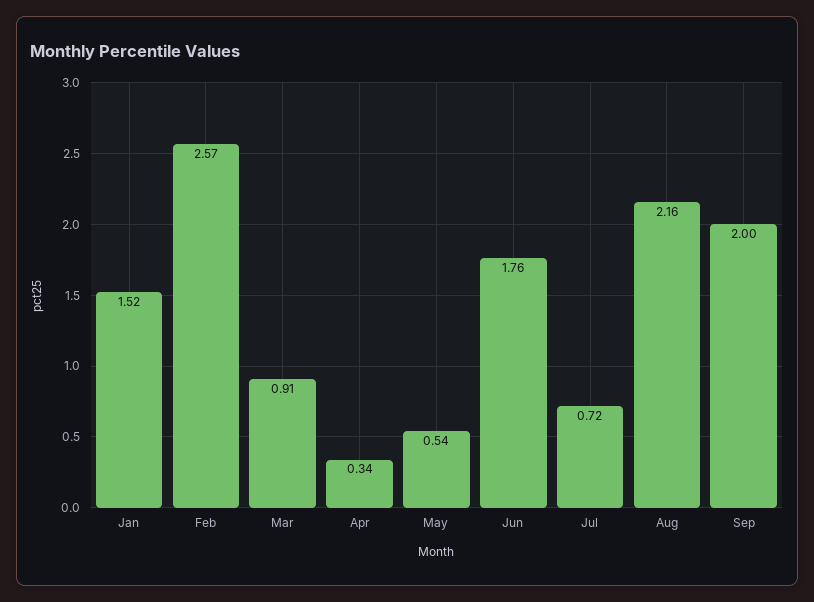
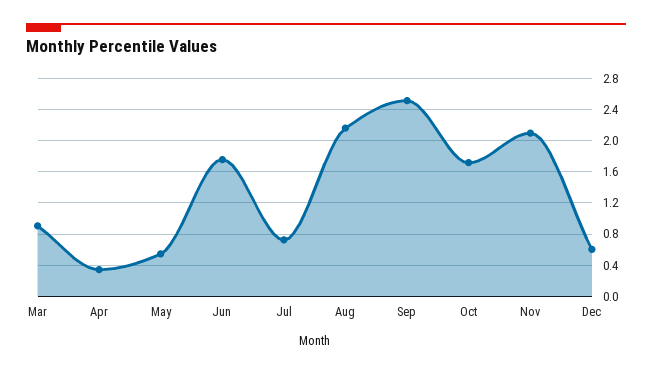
Jan: 1.52 -> none
Feb: 2.57 -> none
Sep: 2 -> 2.5
Oct: none -> 1.7
Nov: none -> 2.1
Dec: none -> 0.6

